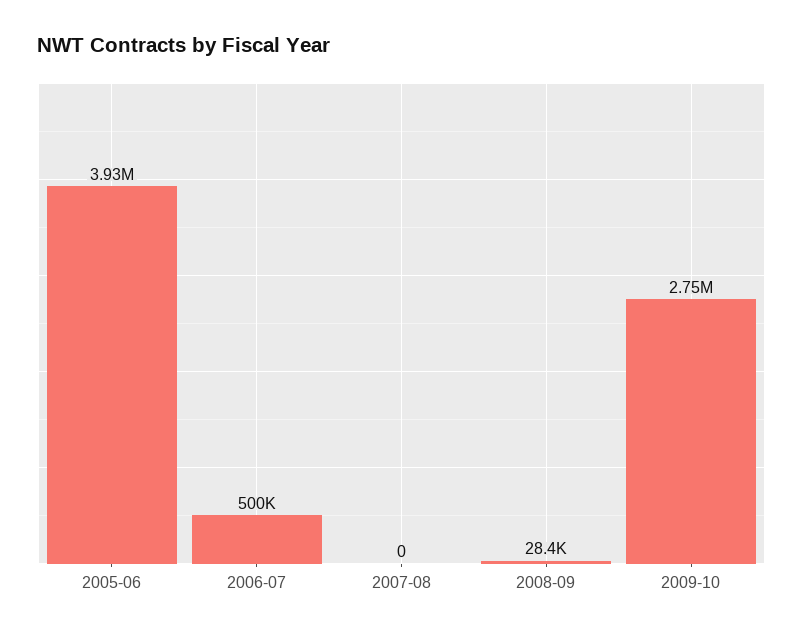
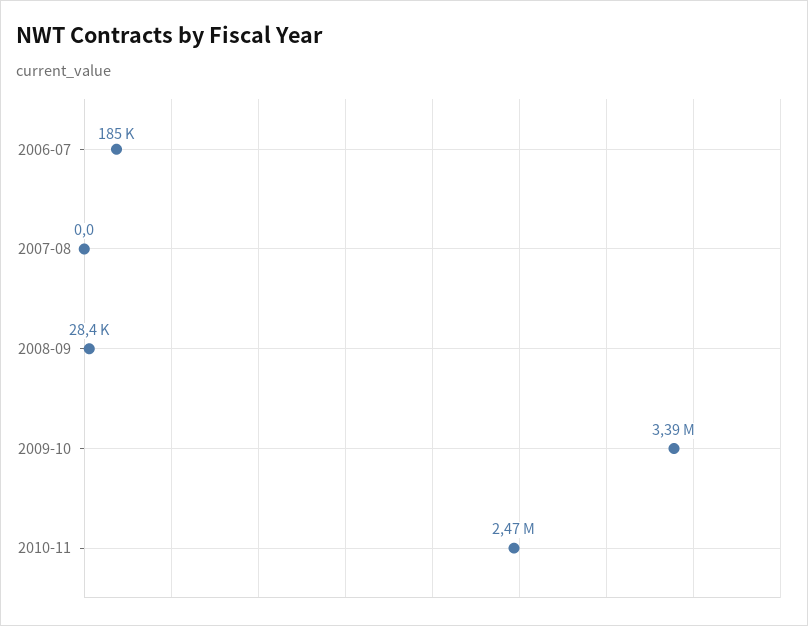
2005-06: 3930000 -> none
2006-07: 500000 -> 185000
2009-10: 2750000 -> 3390000
2010-11: none -> 2470000

